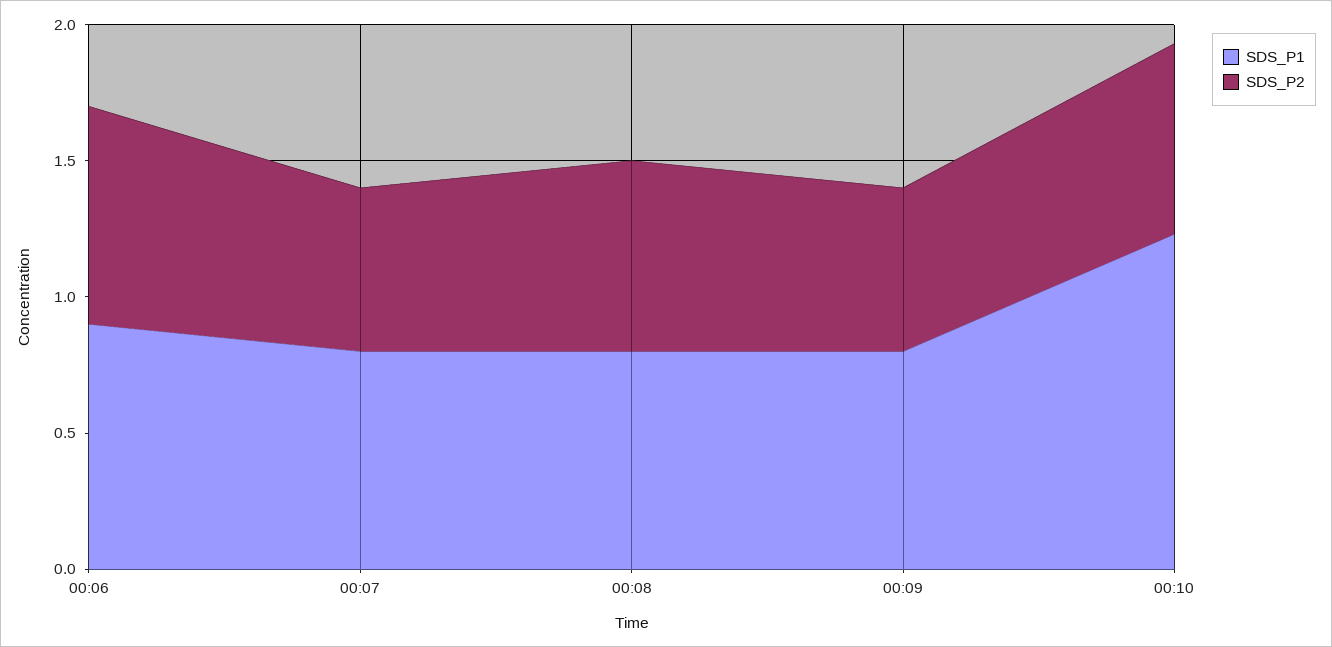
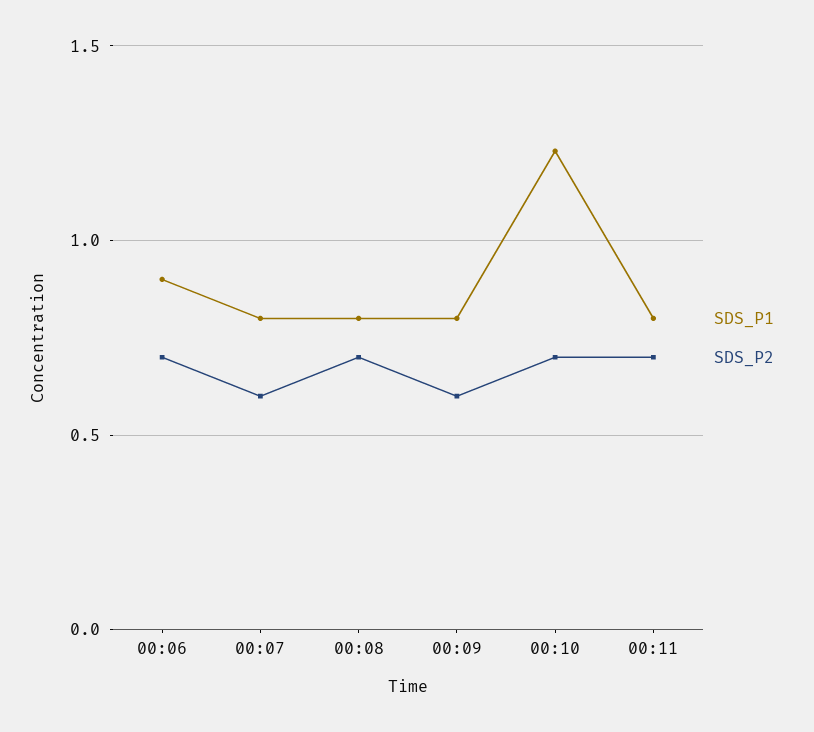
SDS_P2, 00:06: 0.8 -> 0.7
SDS_P1, 00:11: none -> 0.8
SDS_P2, 00:11: none -> 0.7

